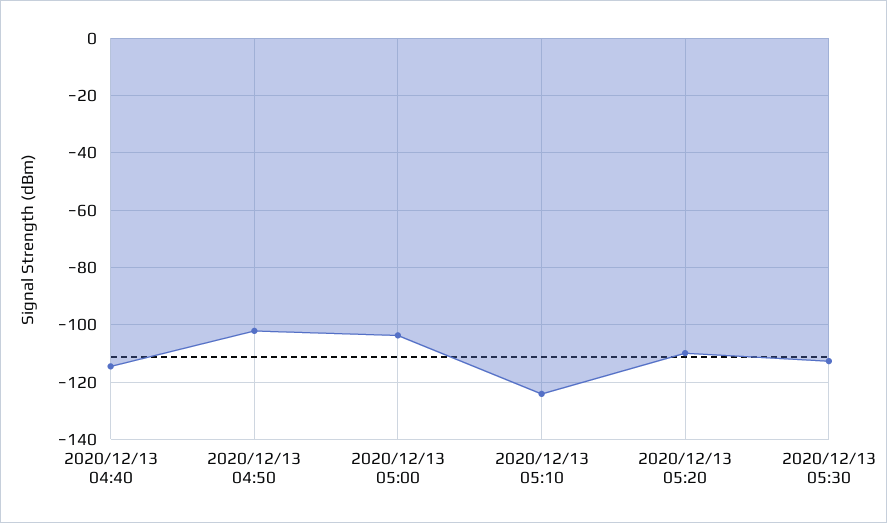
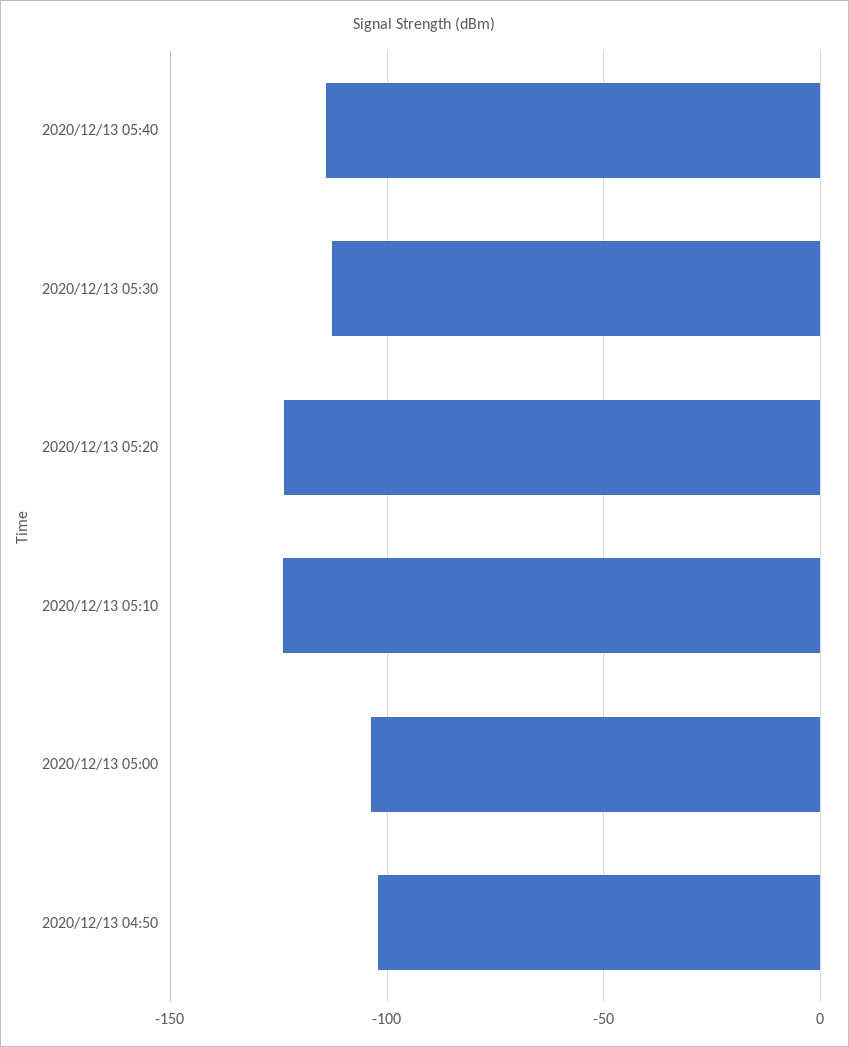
2020/12/13 04:40: -115 -> none
2020/12/13 05:20: -110 -> -125
2020/12/13 05:40: none -> -115

